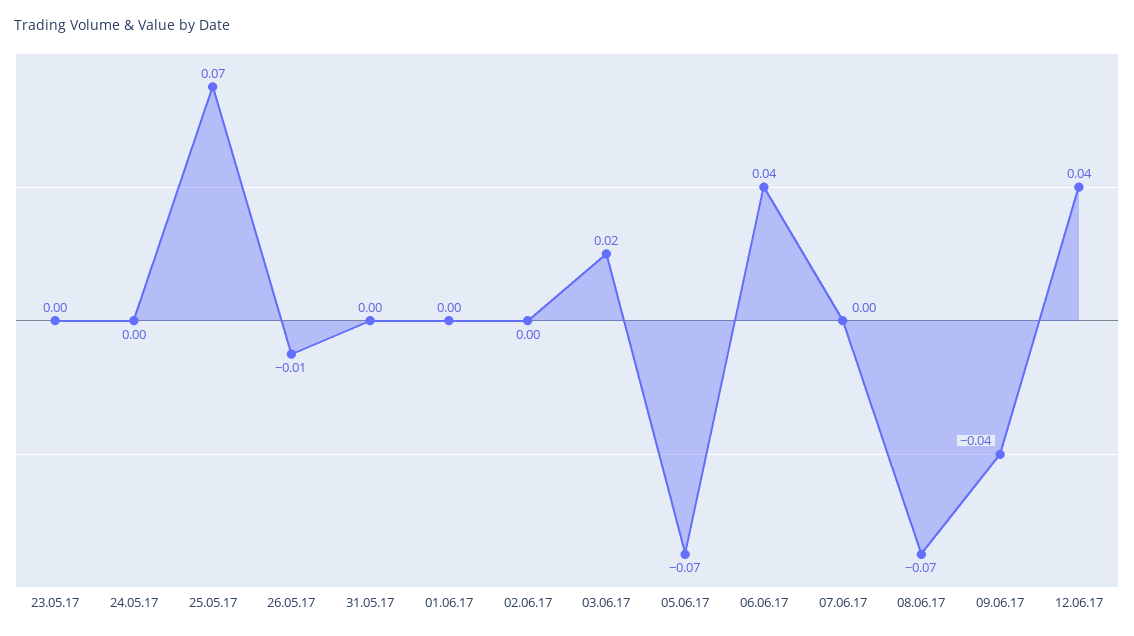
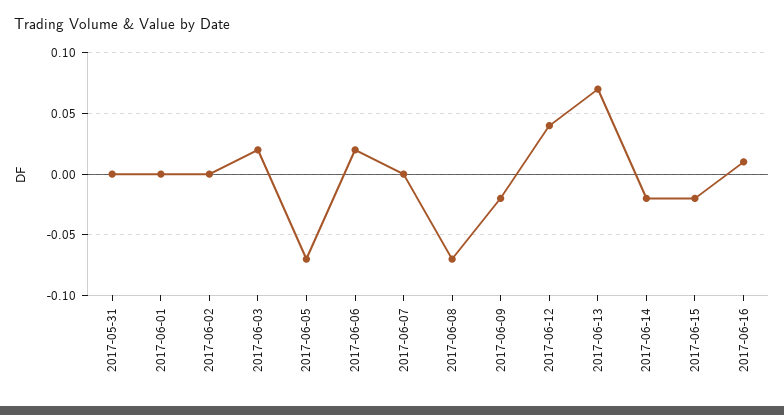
23.05.17: 0 -> none
24.05.17: 0 -> none
25.05.17: 0.07 -> none
26.05.17: -0.01 -> none
06.06.17: 0.04 -> 0.02
09.06.17: -0.04 -> -0.02
2017-06-13: none -> 0.07
2017-06-14: none -> -0.02
2017-06-15: none -> -0.02
2017-06-16: none -> 0.01

